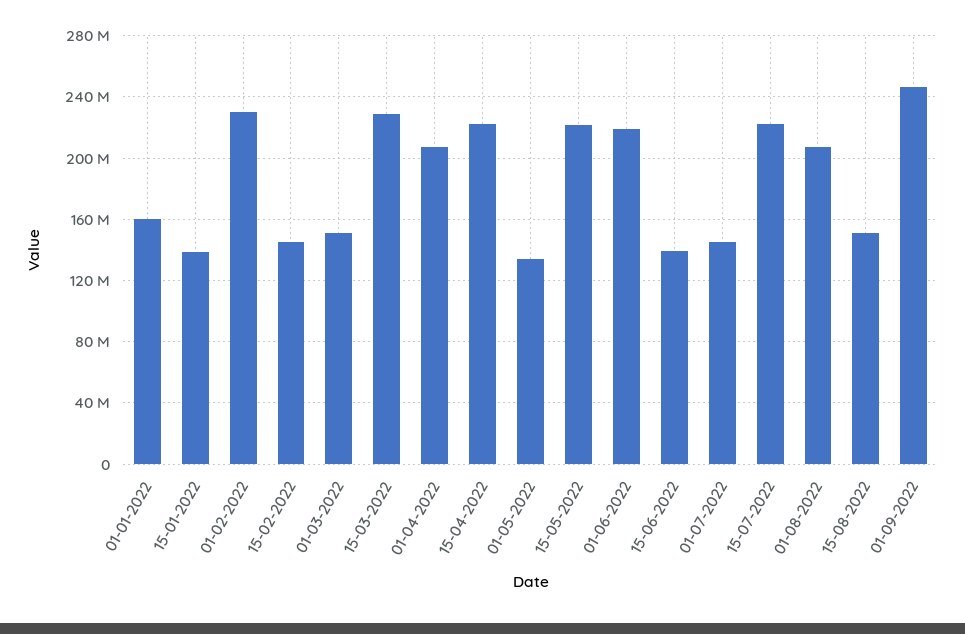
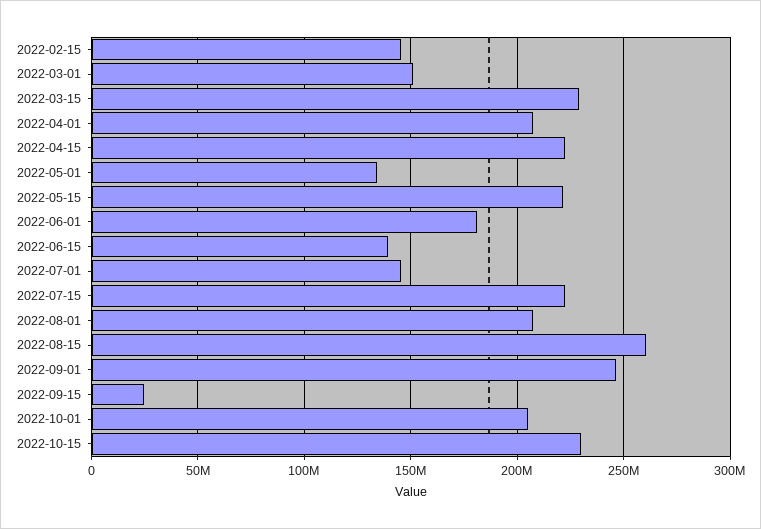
01-01-2022: 160000000 -> none
15-01-2022: 140000000 -> none
01-02-2022: 230000000 -> none
01-06-2022: 220000000 -> 180000000
15-08-2022: 150000000 -> 260000000
2022-09-15: none -> 25000000
2022-10-01: none -> 205000000
2022-10-15: none -> 230000000

